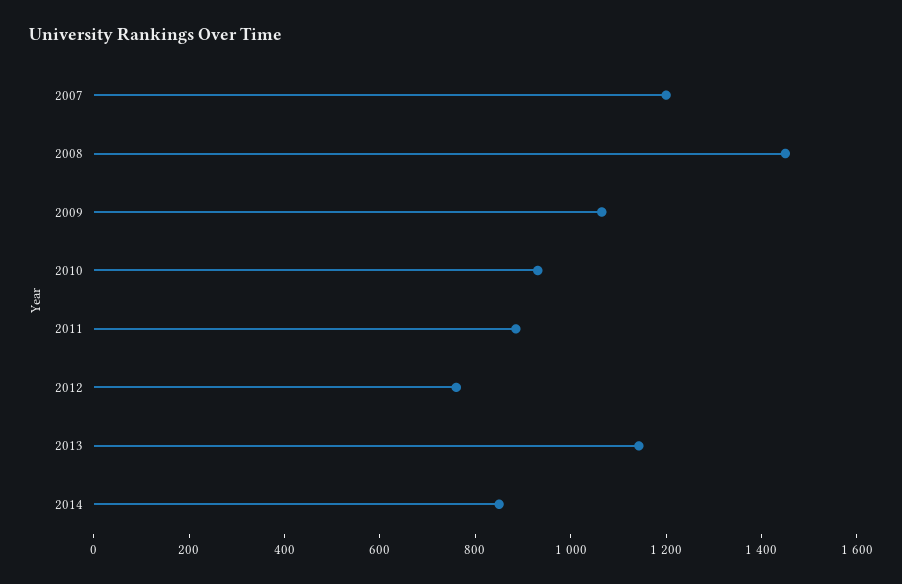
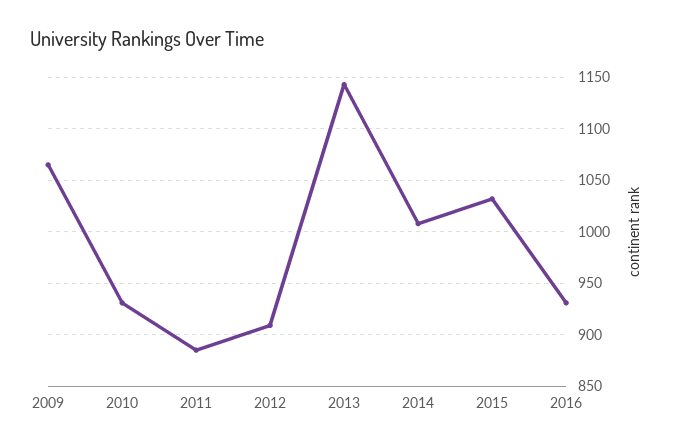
2007: 1200 -> none
2008: 1450 -> none
2012: 750 -> 910
2014: 850 -> 1010
2015: none -> 1030
2016: none -> 930

